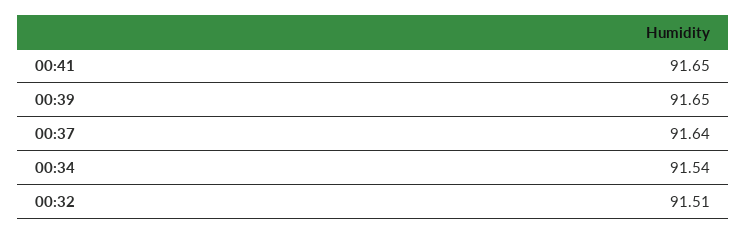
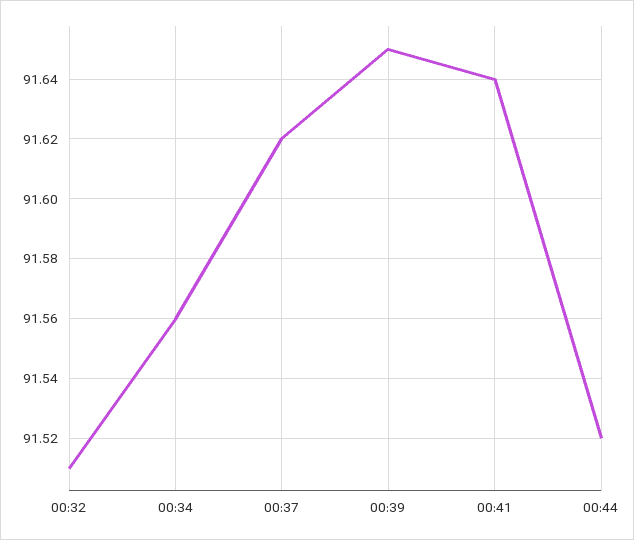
00:41: 91.65 -> 91.64
00:37: 91.64 -> 91.62
00:34: 91.54 -> 91.56
00:44: none -> 91.52

